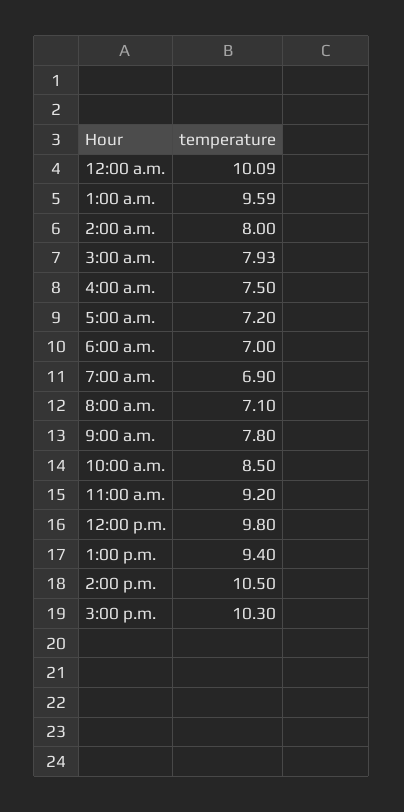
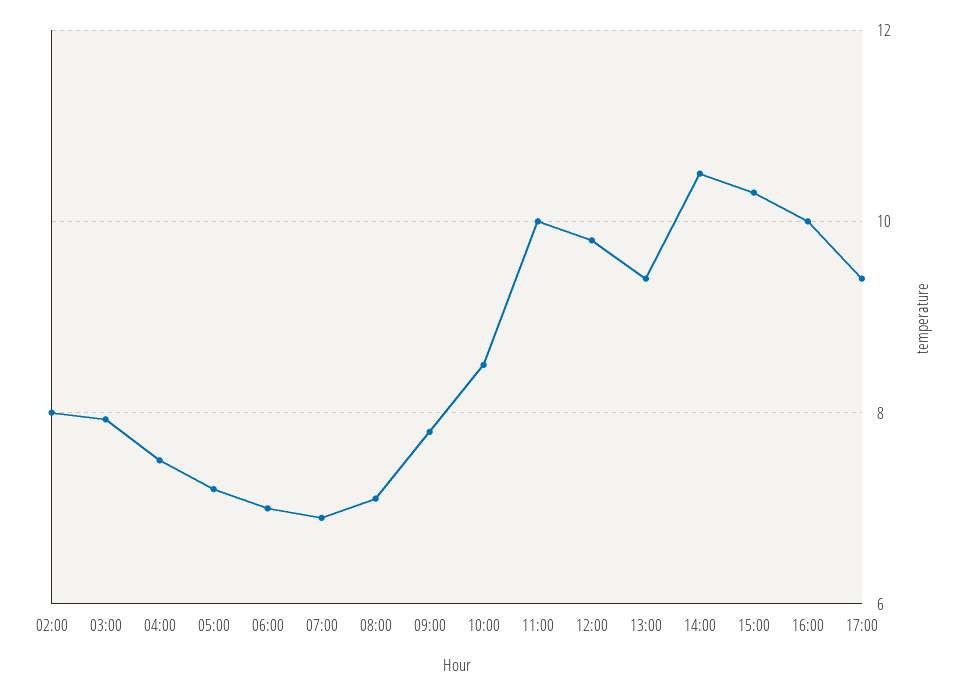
12:00 a.m.: 10.09 -> none
1:00 a.m.: 9.59 -> none
11:00 a.m.: 9.2 -> 10
16:00: none -> 10
17:00: none -> 9.4

